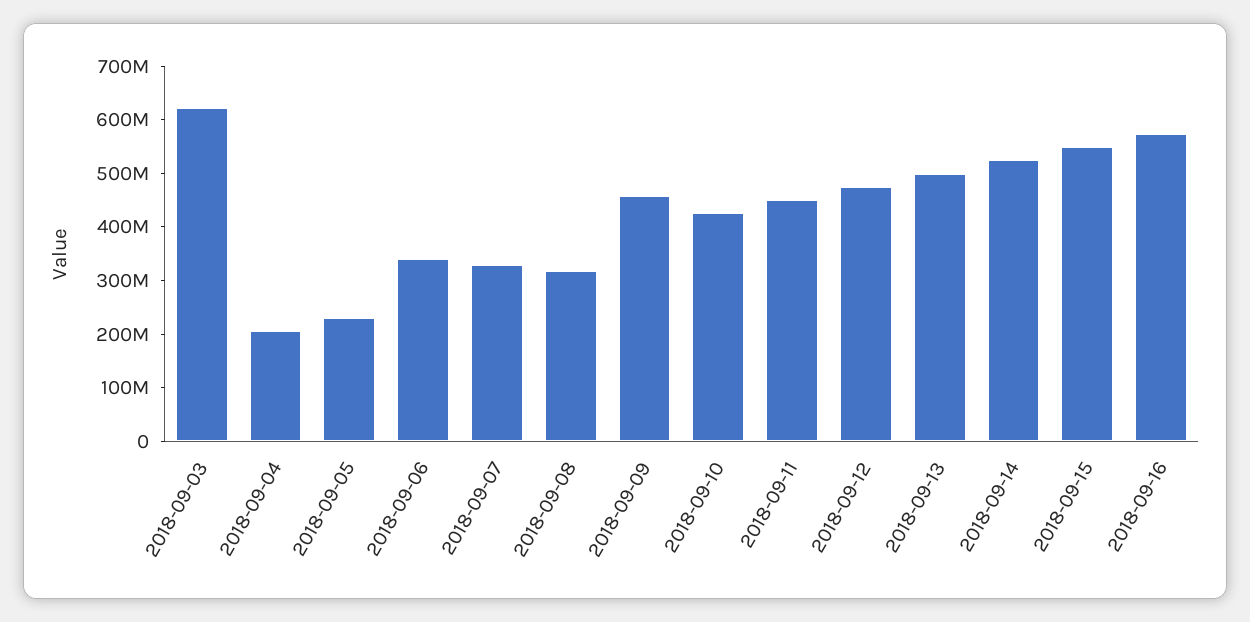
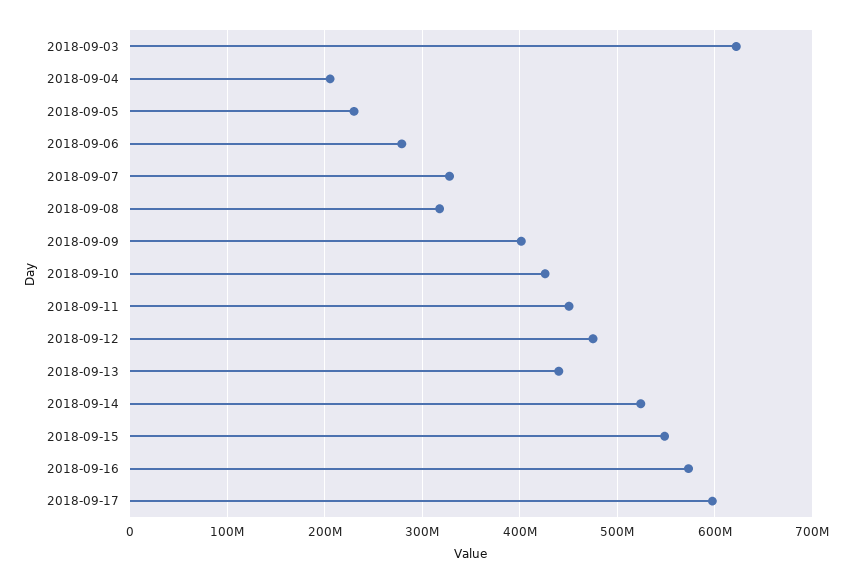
2018-09-06: 340000000 -> 280000000
2018-09-09: 460000000 -> 400000000
2018-09-13: 500000000 -> 440000000
2018-09-17: none -> 600000000

